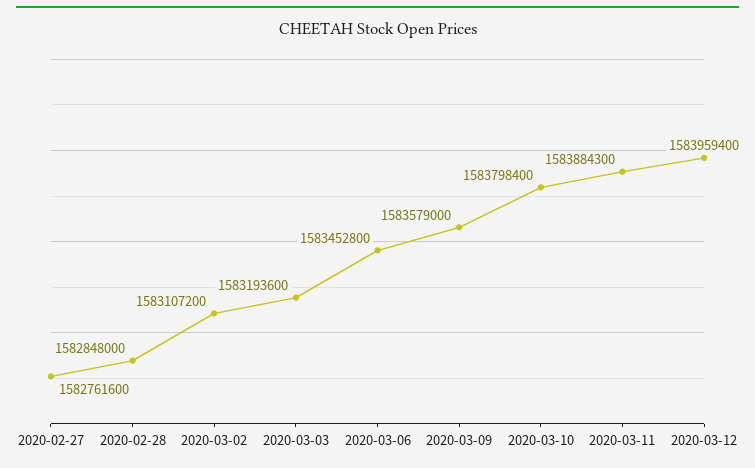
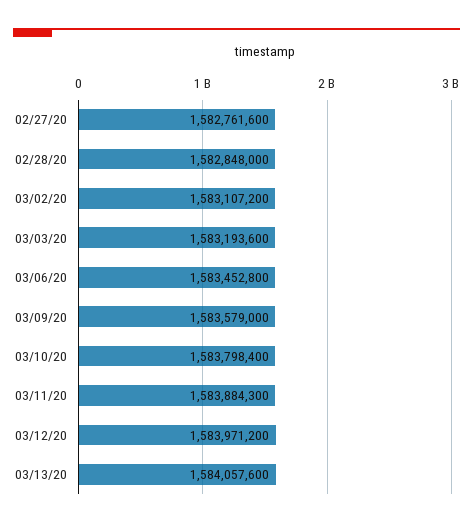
2020-03-12: 1583959400 -> 1583971200
03/13/20: none -> 1584057600

